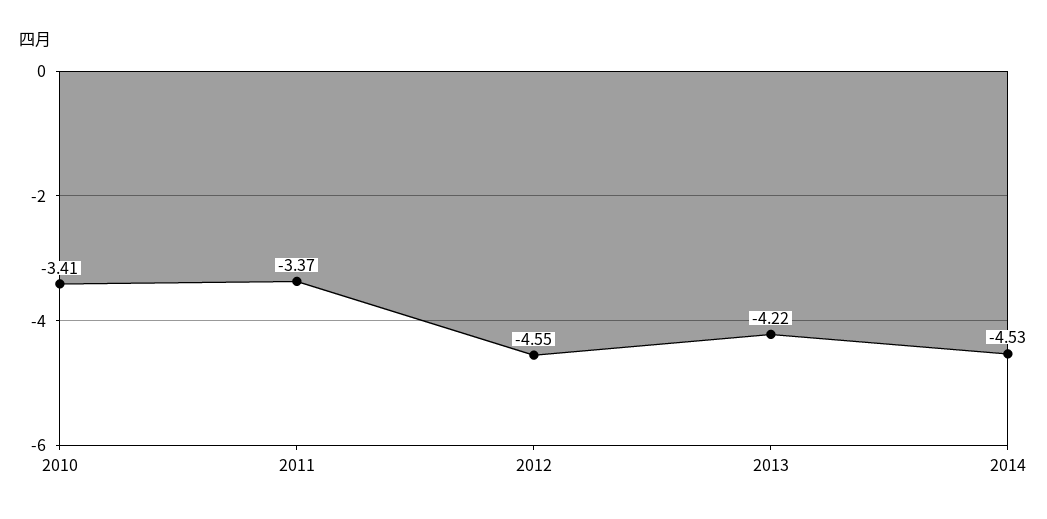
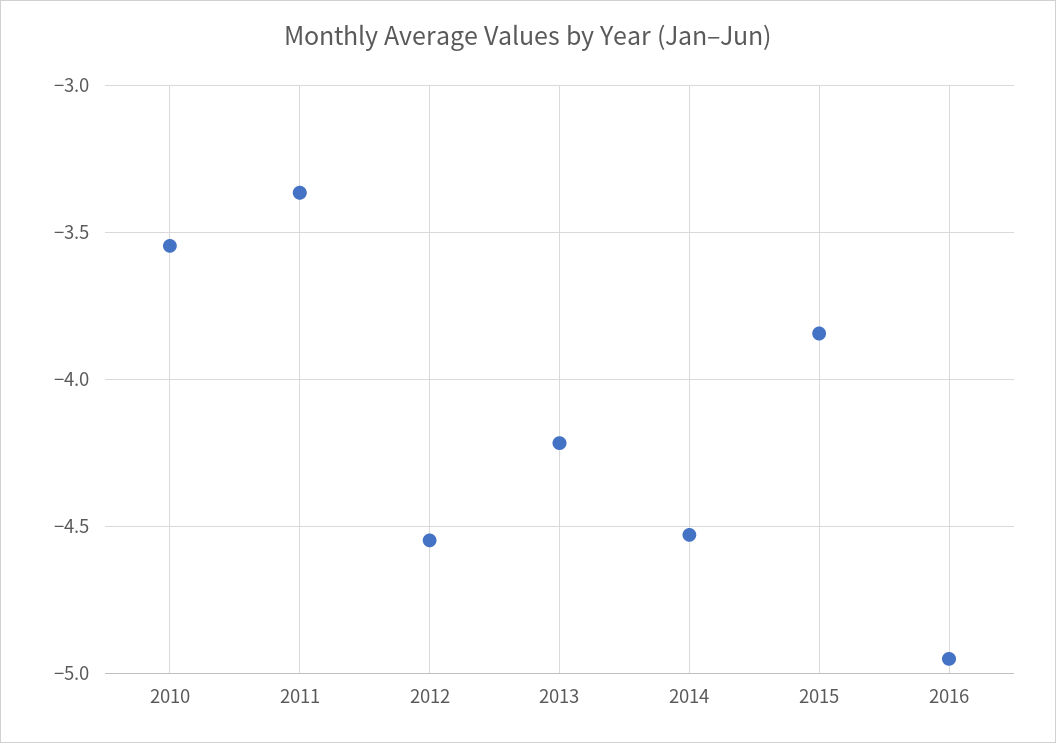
2010: -3.41 -> -3.55
2015: none -> -3.85
2016: none -> -4.95

